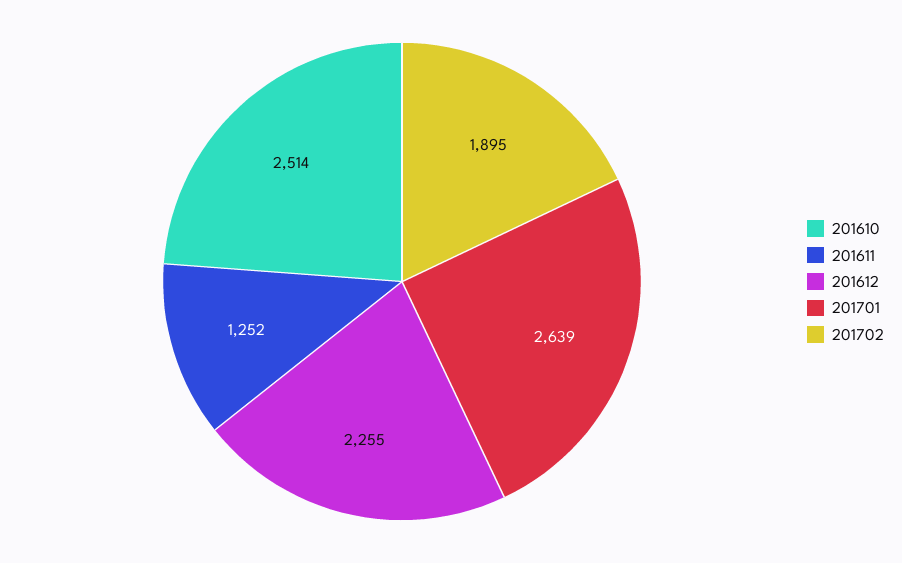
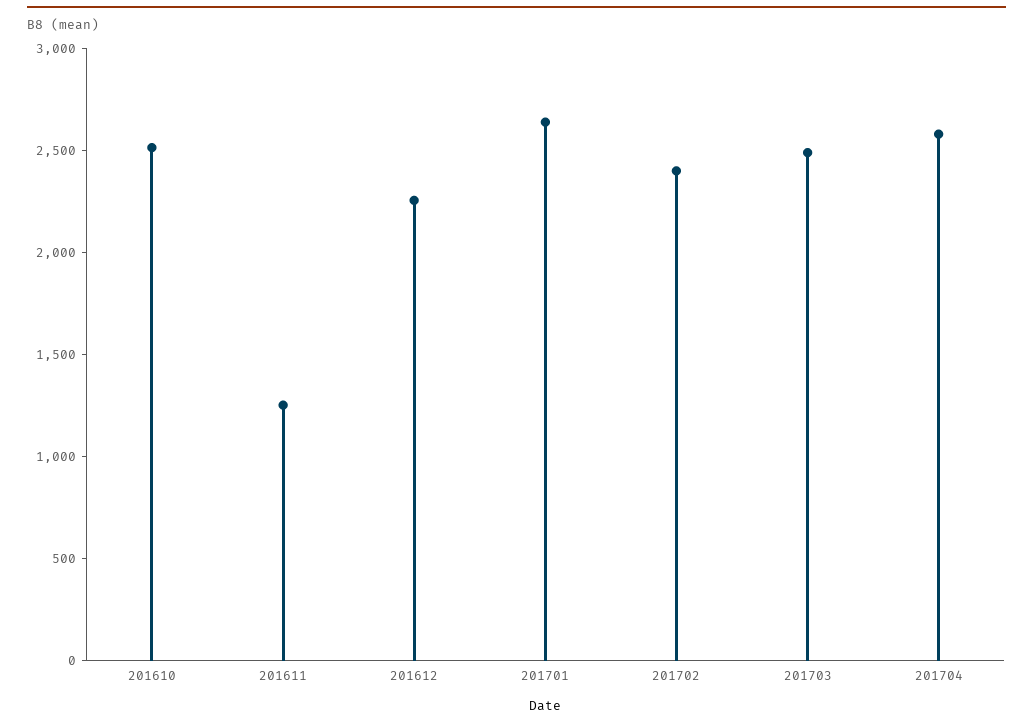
201702: 1895 -> 2400
201703: none -> 2500
201704: none -> 2600

